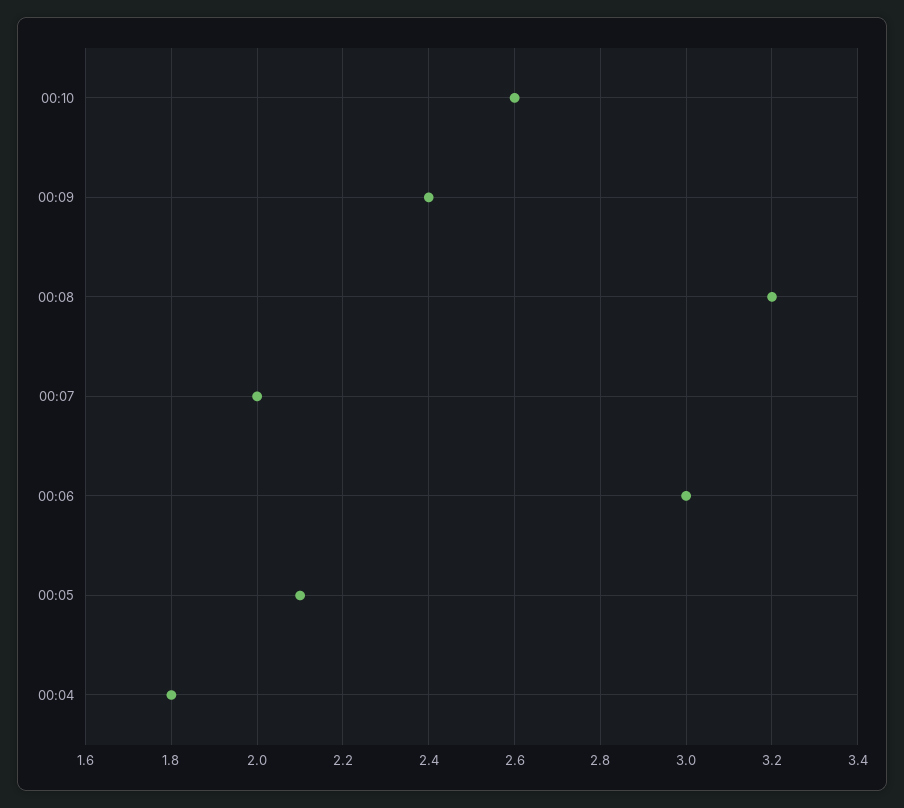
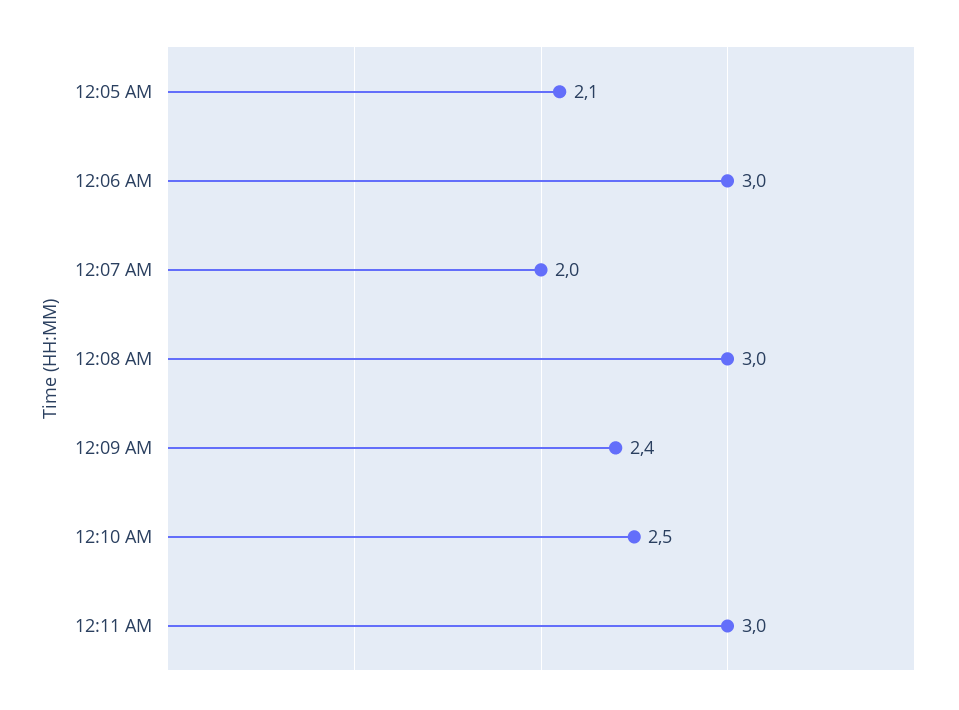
00:10: 2.6 -> 2.5
00:08: 3.2 -> 3
00:04: 1.8 -> none
12:11 AM: none -> 3

